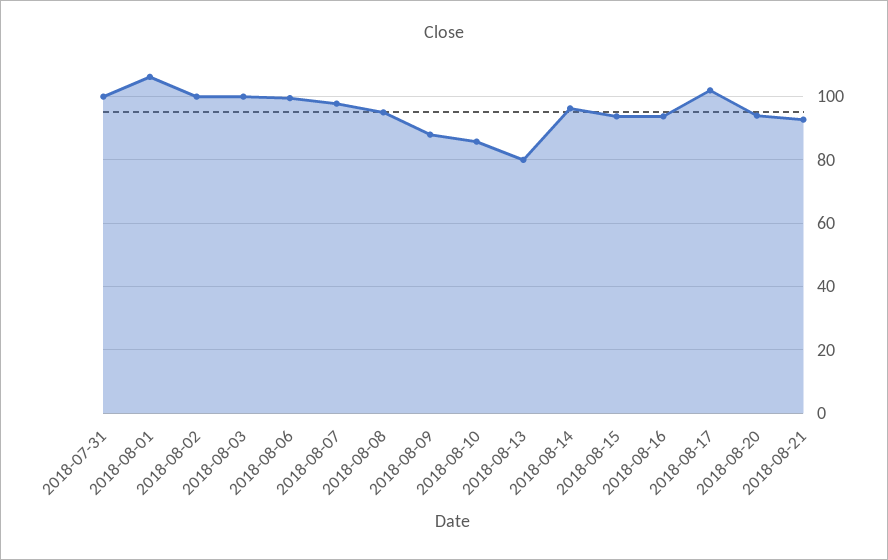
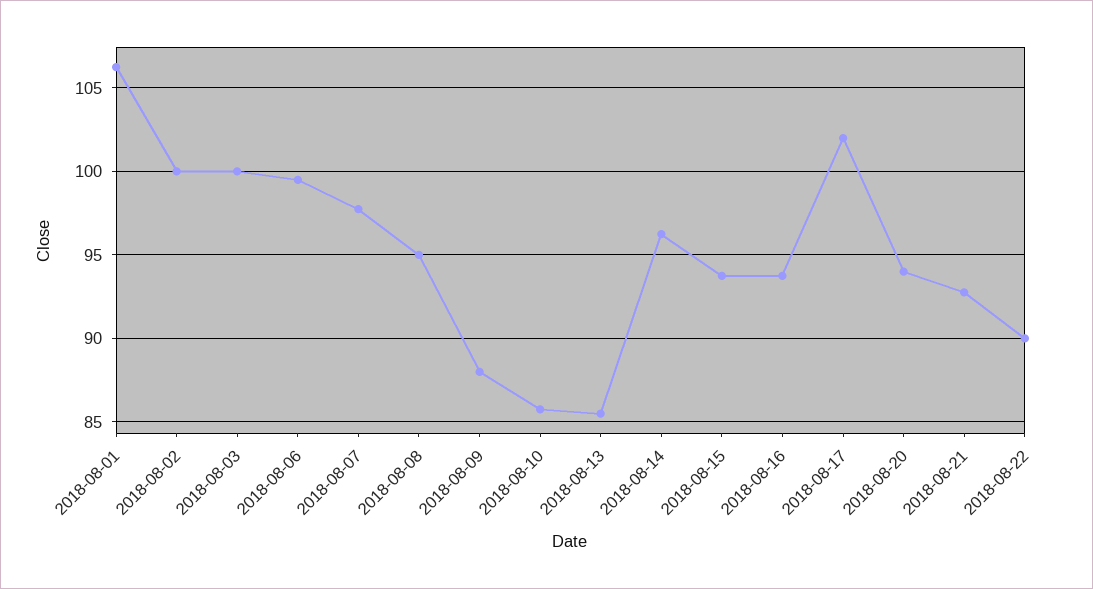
2018-07-31: 100 -> none
2018-08-13: 80 -> 85.5
2018-08-22: none -> 90

